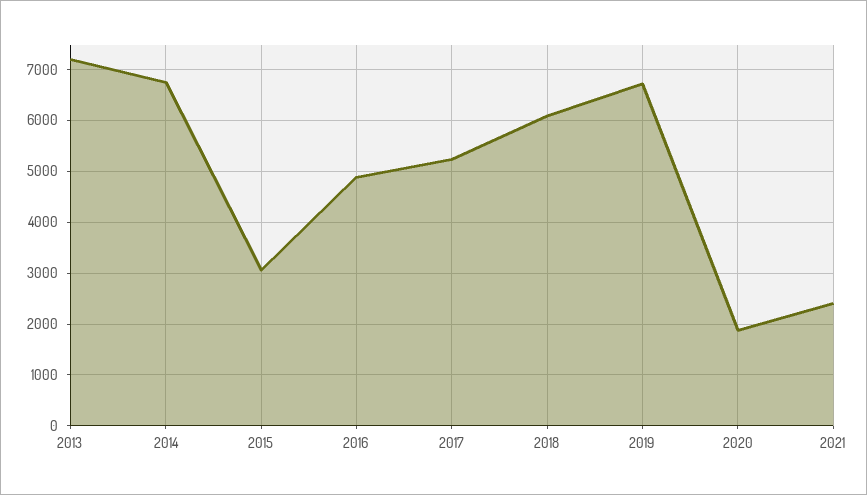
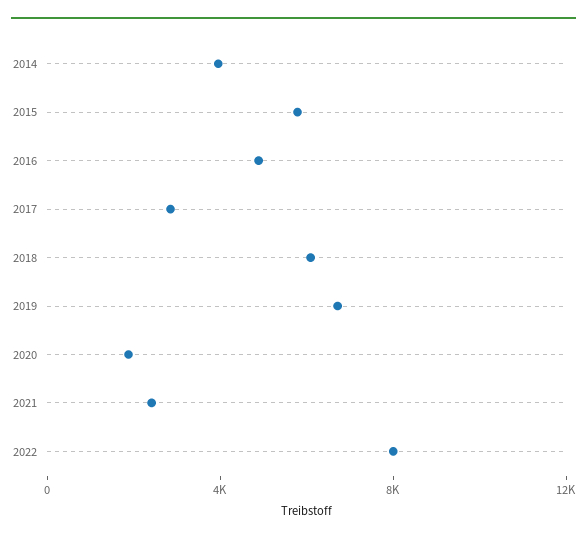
2013: 7200 -> none
2014: 6800 -> 4000
2015: 3000 -> 6000
2017: 5200 -> 3000
2022: none -> 8000

